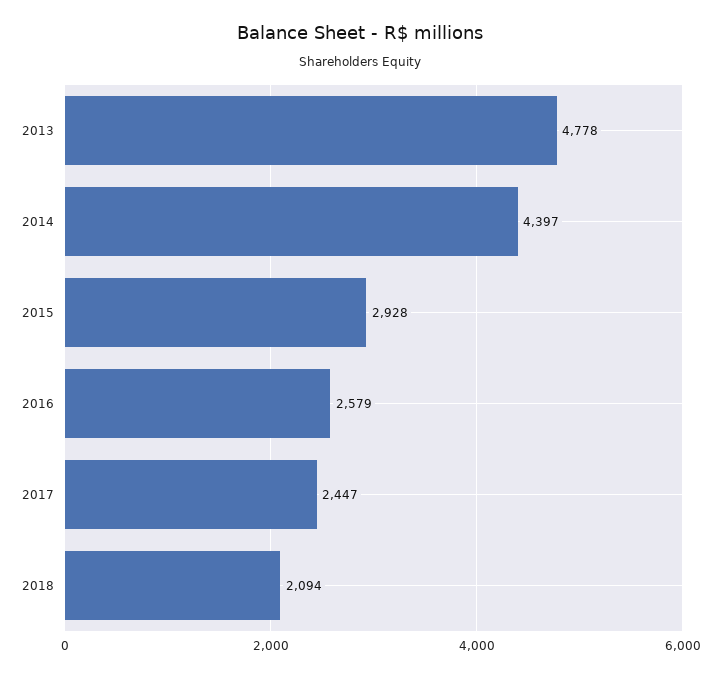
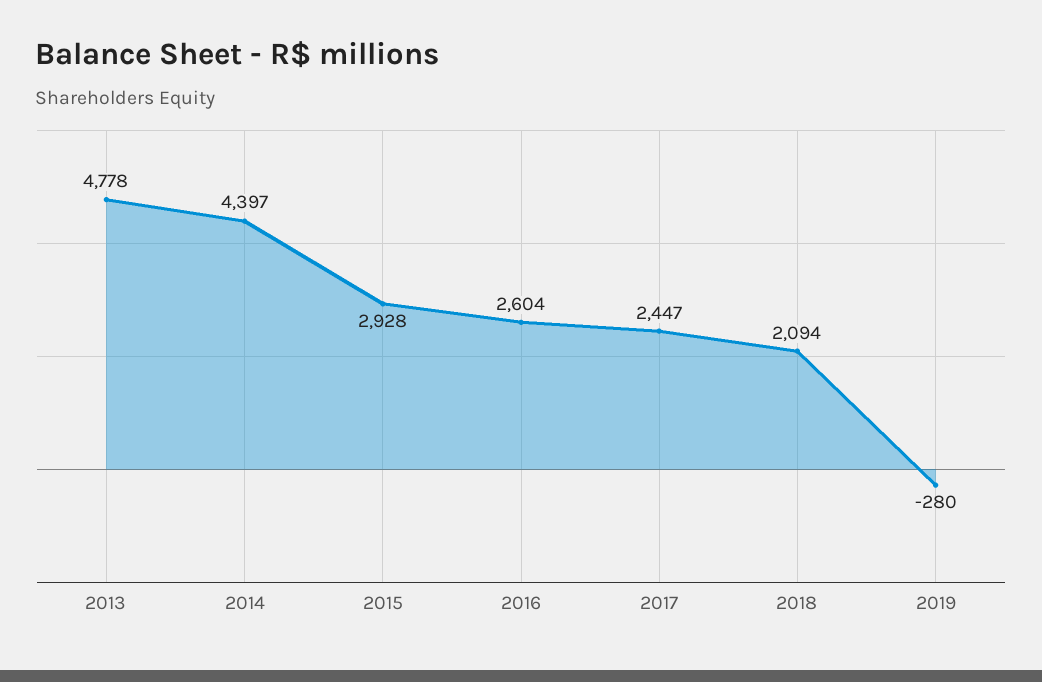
2016: 2579 -> 2604
2019: none -> -280

